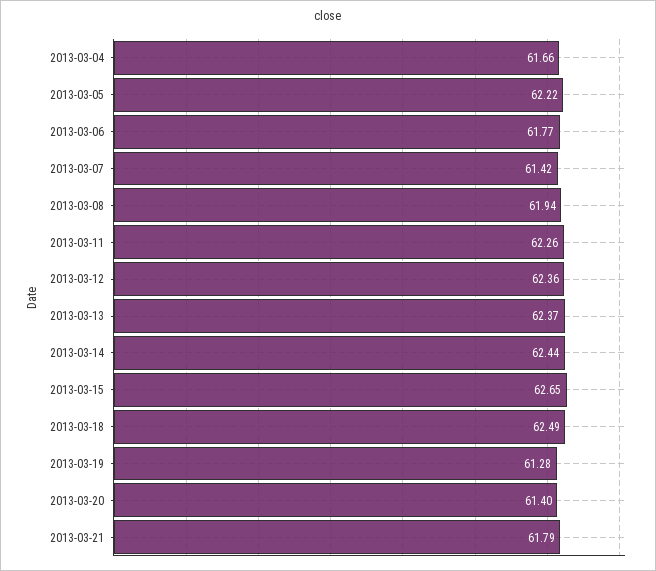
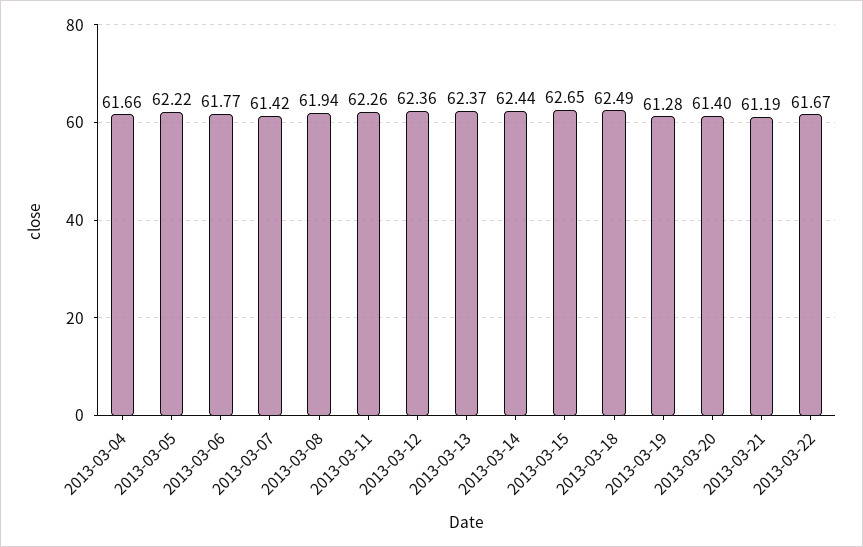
2013-03-21: 61.79 -> 61.19
2013-03-22: none -> 61.67

